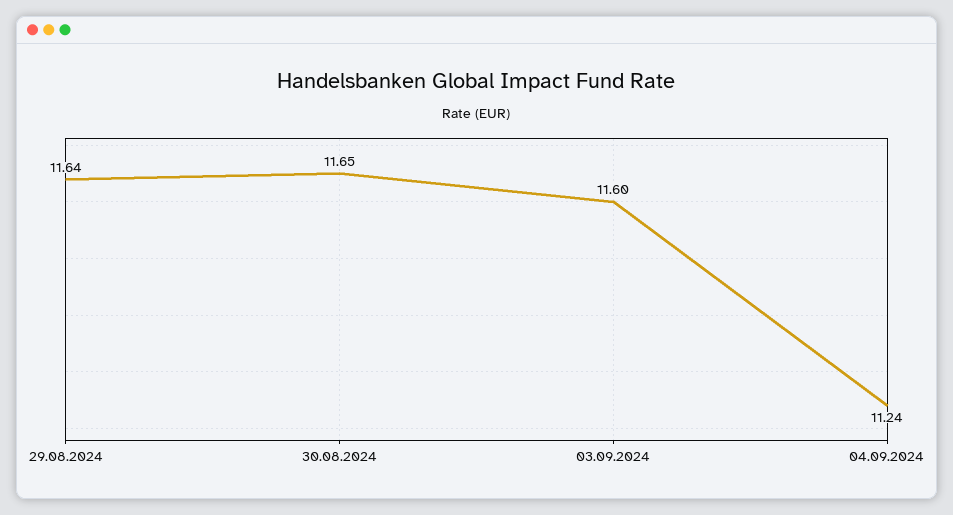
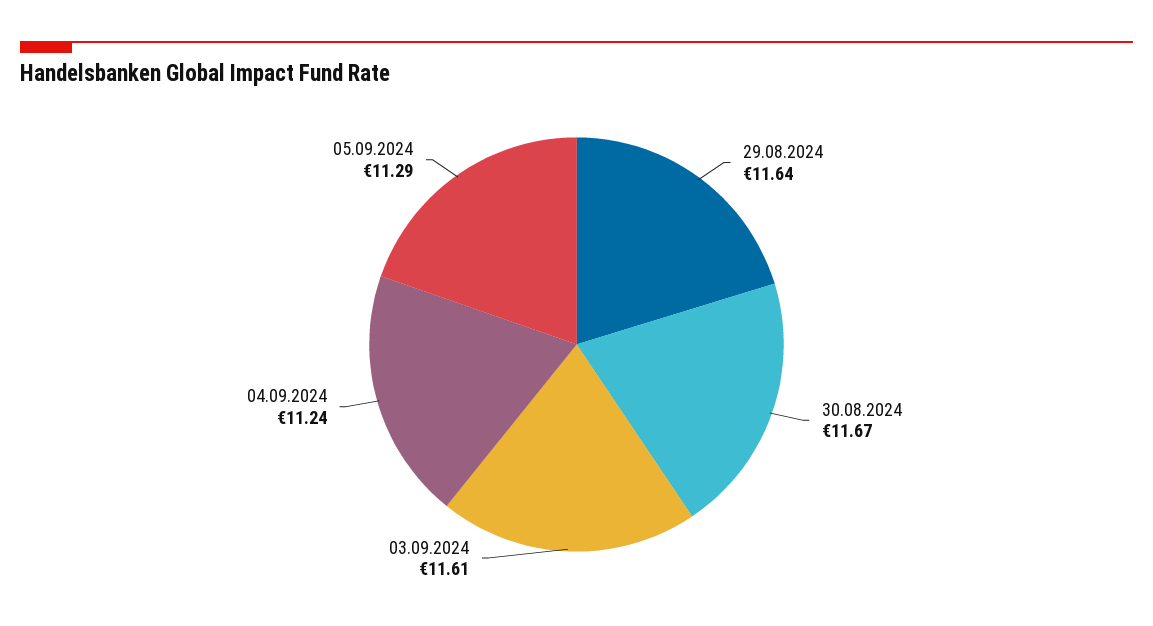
30.08.2024: 11.65 -> 11.67
03.09.2024: 11.6 -> 11.61
05.09.2024: none -> 11.29

